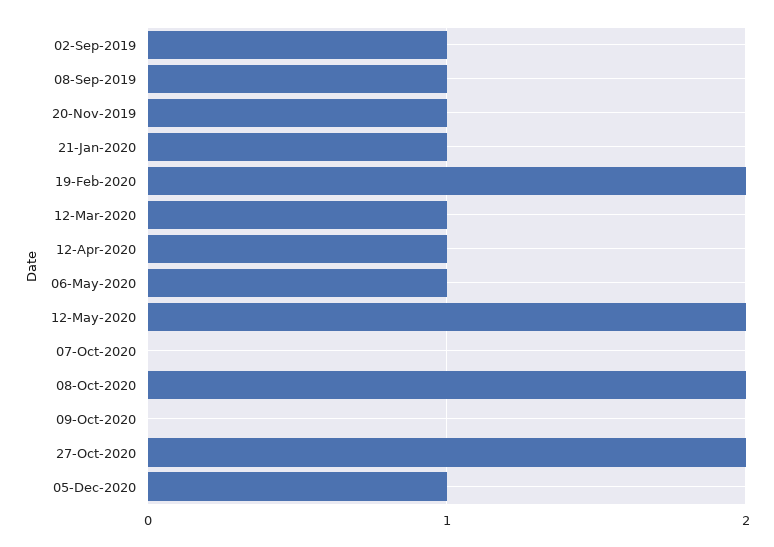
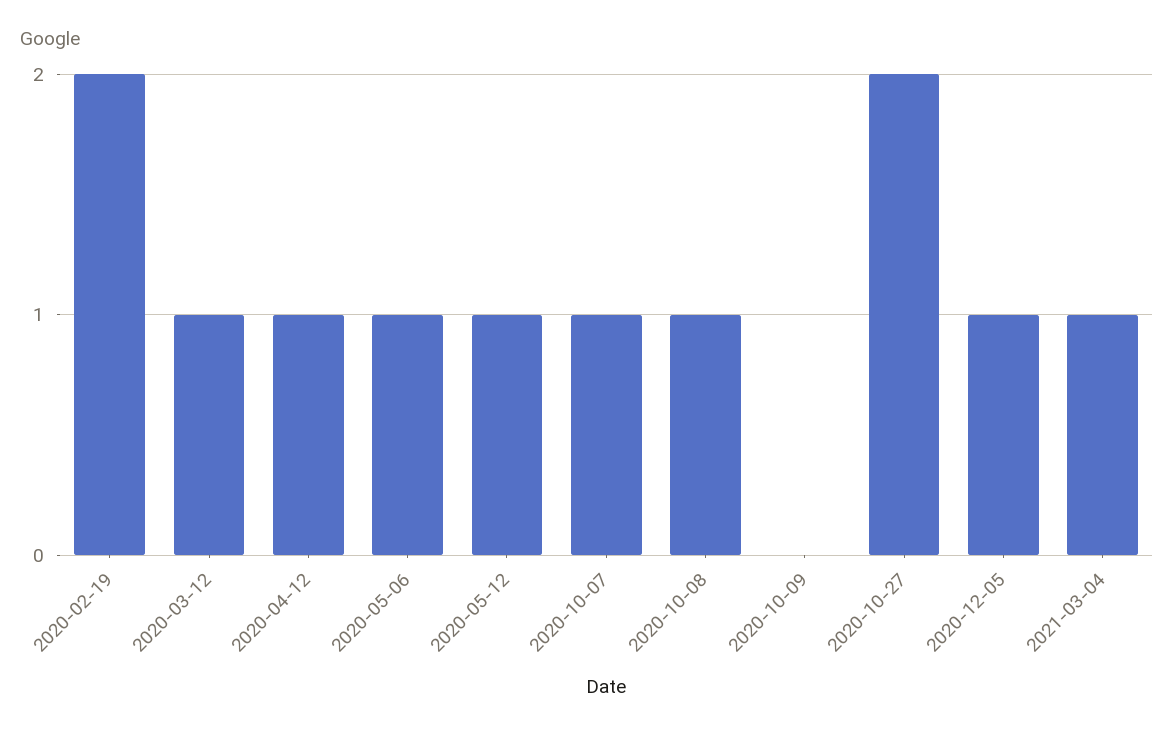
02-Sep-2019: 1 -> none
08-Sep-2019: 1 -> none
20-Nov-2019: 1 -> none
21-Jan-2020: 1 -> none
12-May-2020: 2 -> 1
07-Oct-2020: 0 -> 1
08-Oct-2020: 2 -> 1
2021-03-04: none -> 1

